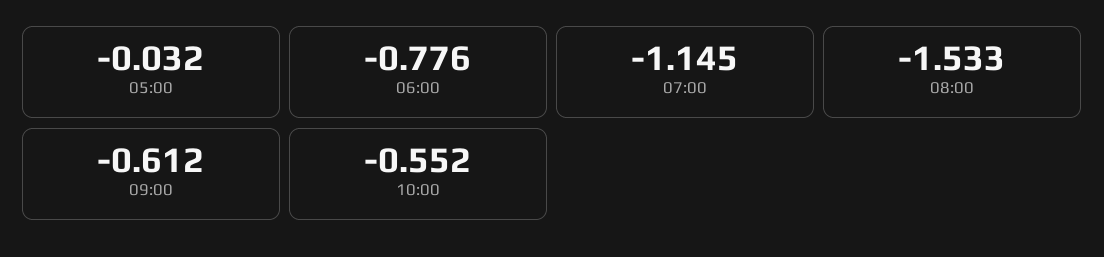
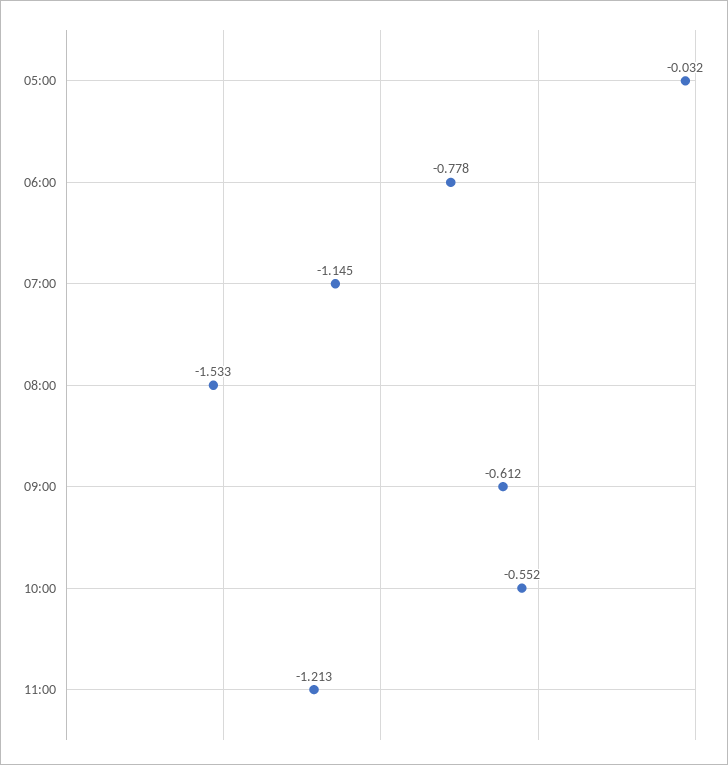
06:00: -0.776 -> -0.778
11:00: none -> -1.213

